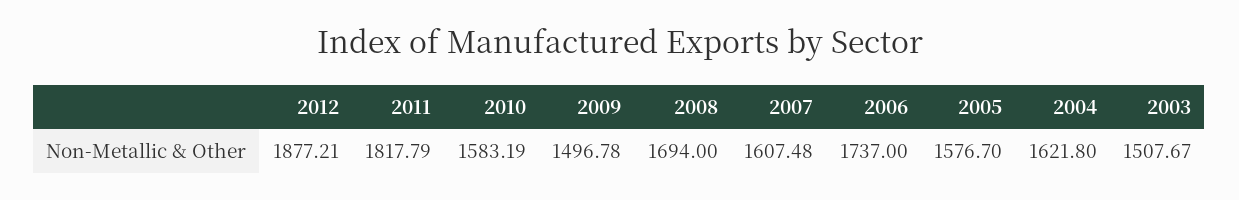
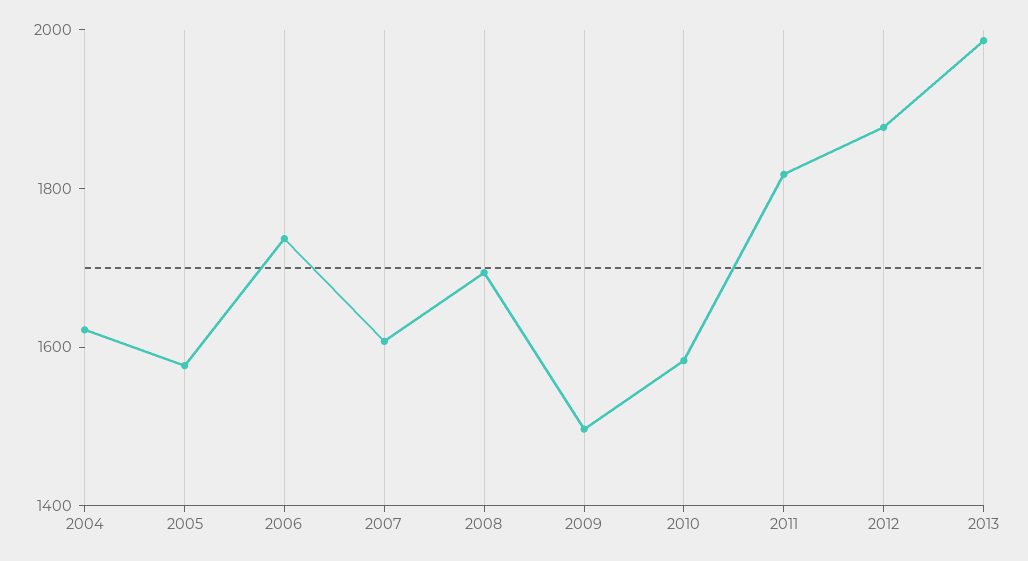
2003: 1507.67 -> none
2013: none -> 2000

